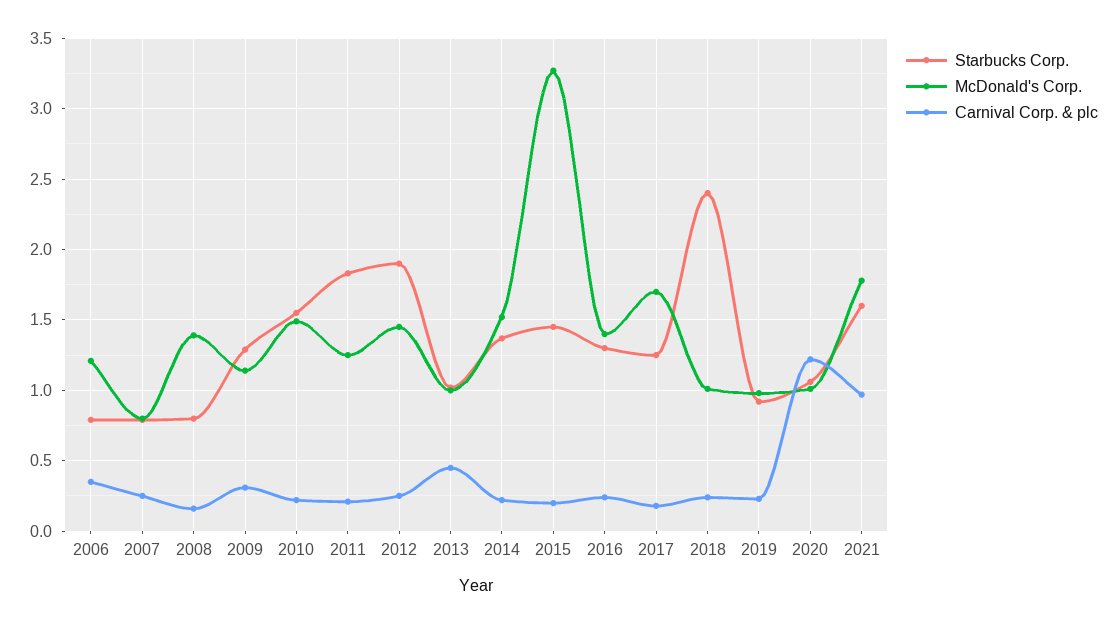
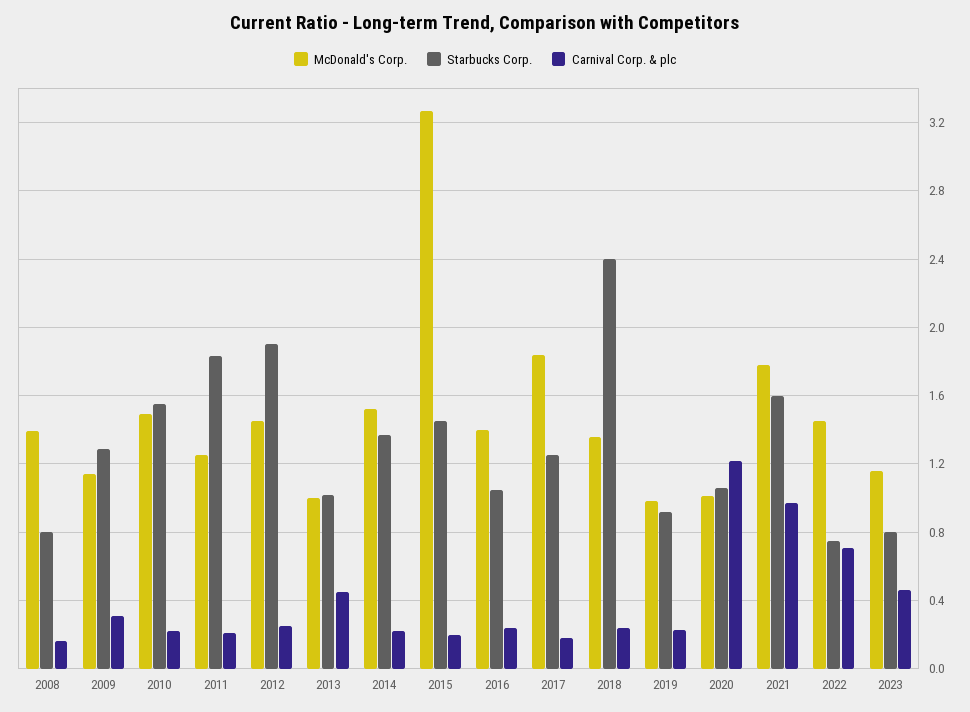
Starbucks Corp., 2006: 0.8 -> none
McDonald's Corp., 2006: 1.2 -> none
Carnival Corp. & plc, 2006: 0.35 -> none
Starbucks Corp., 2007: 0.8 -> none
McDonald's Corp., 2007: 0.8 -> none
Carnival Corp. & plc, 2007: 0.25 -> none
Starbucks Corp., 2016: 1.3 -> 1.05
McDonald's Corp., 2017: 1.7 -> 1.85
McDonald's Corp., 2018: 1 -> 1.35
McDonald's Corp., 2022: none -> 1.45
Starbucks Corp., 2022: none -> 0.75
Carnival Corp. & plc, 2022: none -> 0.7
McDonald's Corp., 2023: none -> 1.15
Starbucks Corp., 2023: none -> 0.8
Carnival Corp. & plc, 2023: none -> 0.45

